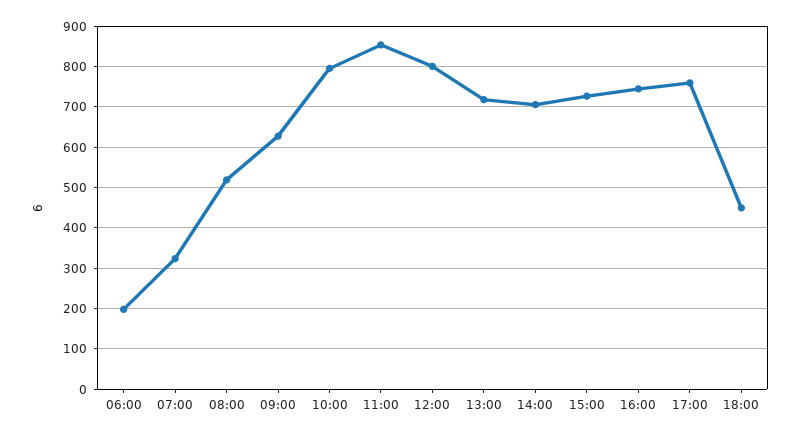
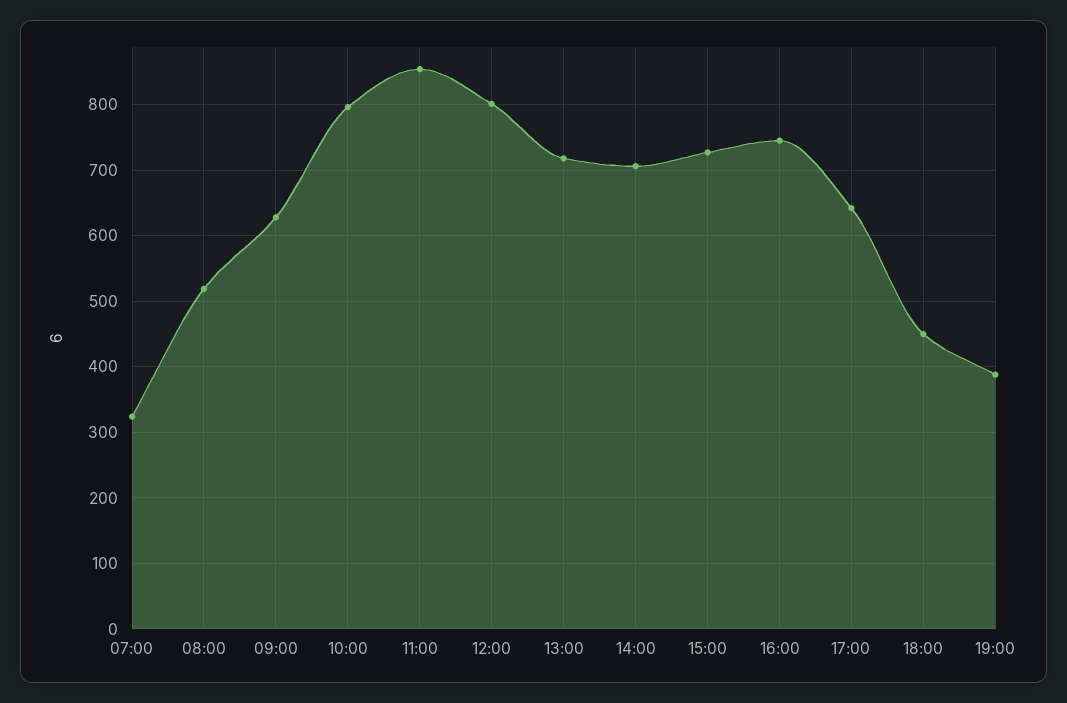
06:00: 200 -> none
17:00: 760 -> 640
19:00: none -> 390

